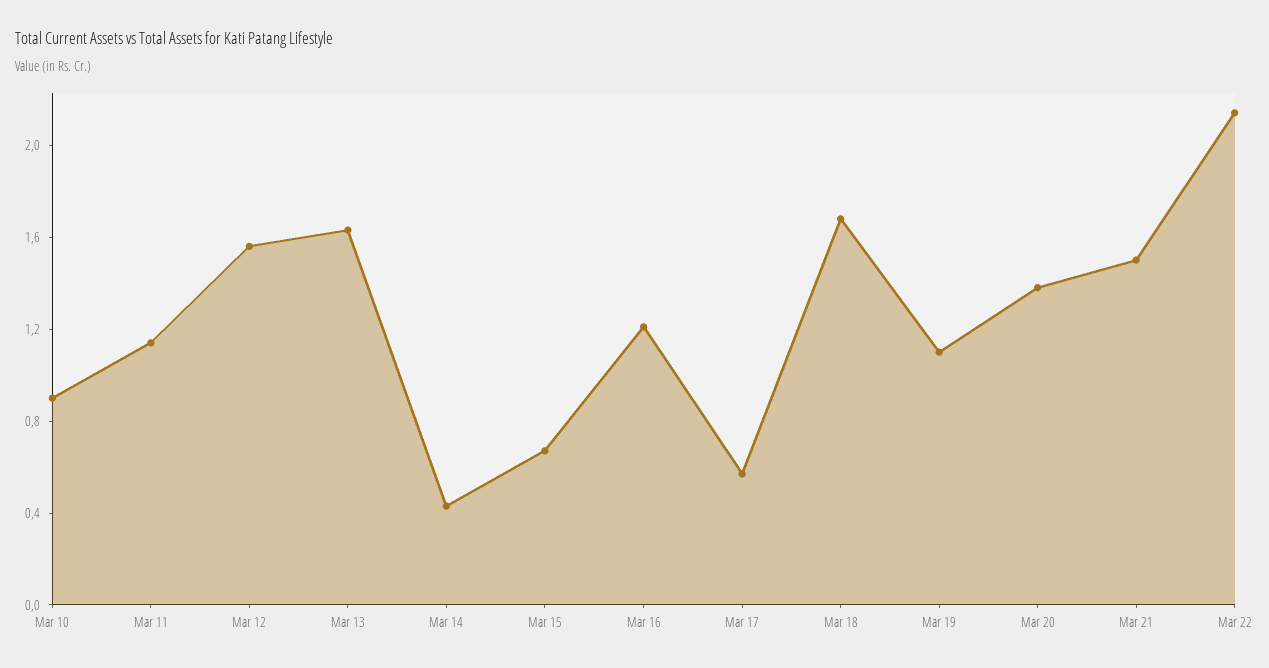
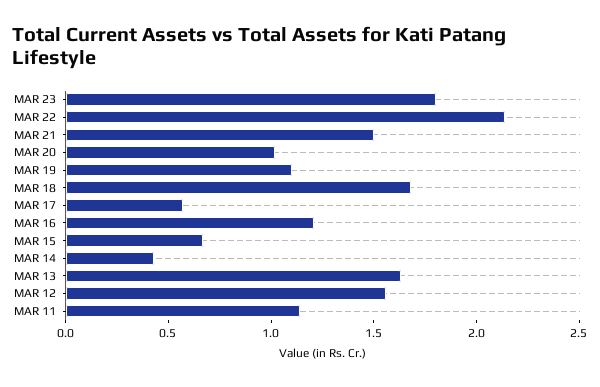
Mar 10: 0.9 -> none
Mar 20: 1.4 -> 1
MAR 23: none -> 1.8

